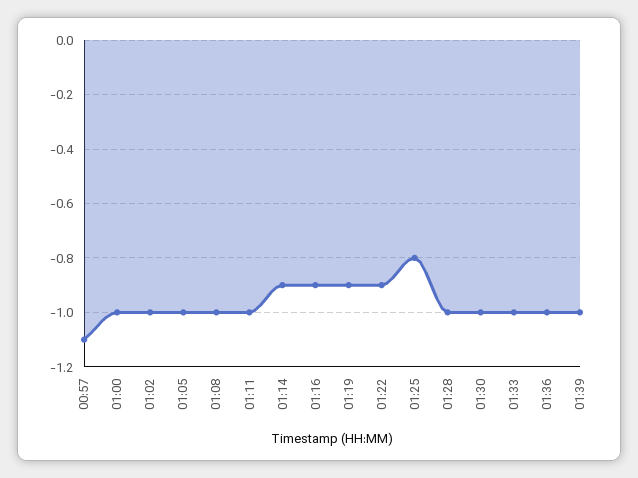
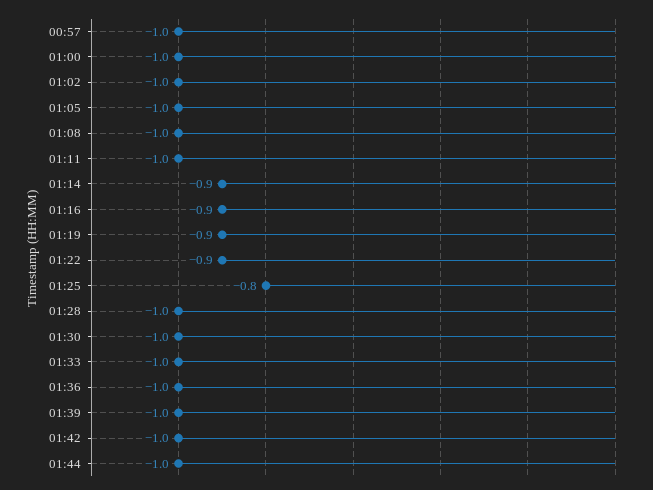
00:57: -1.1 -> -1
01:42: none -> -1
01:44: none -> -1

